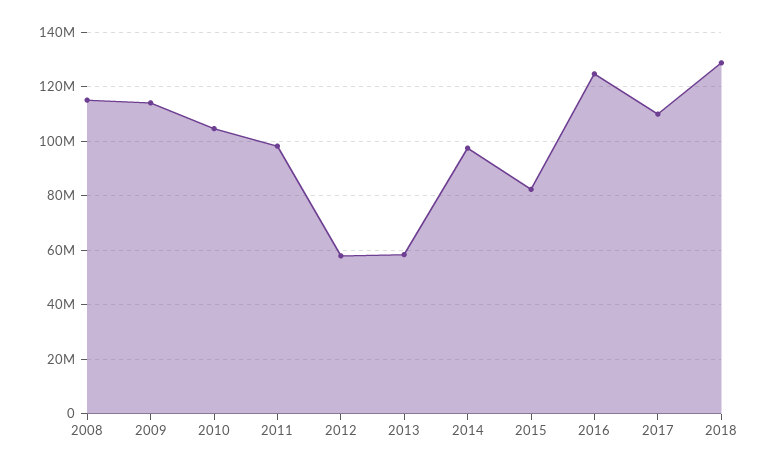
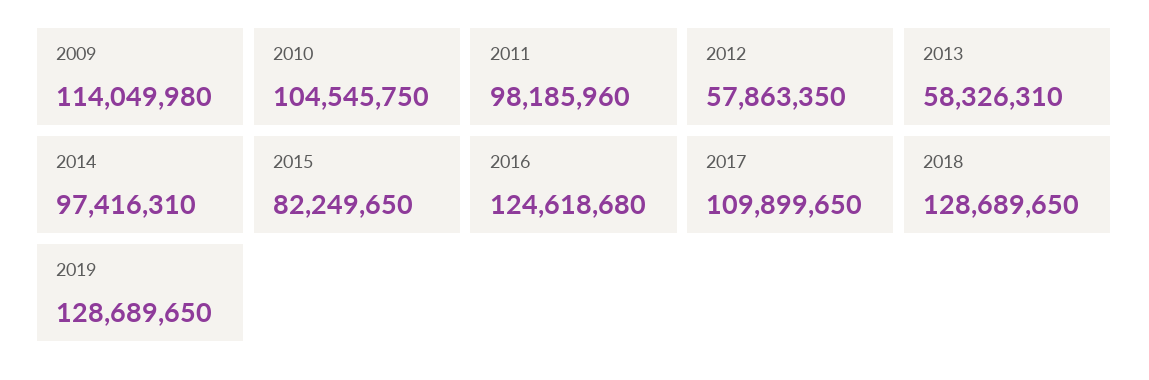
2008: 115000000 -> none
2019: none -> 128689650

